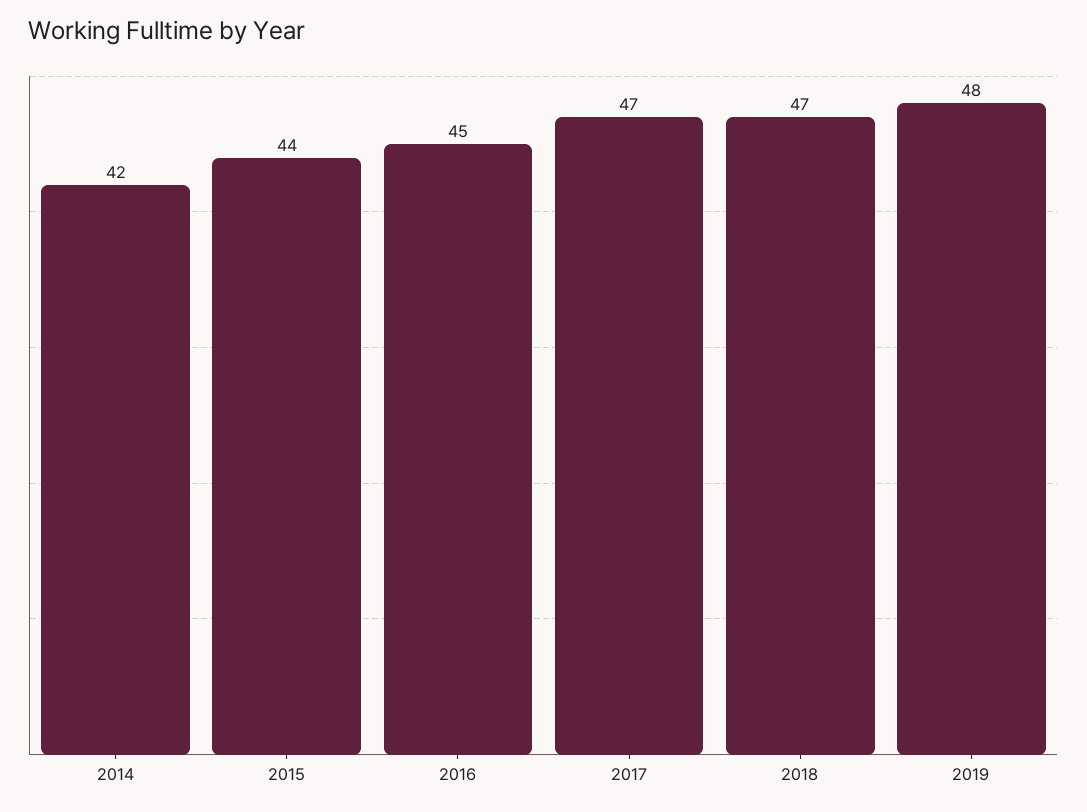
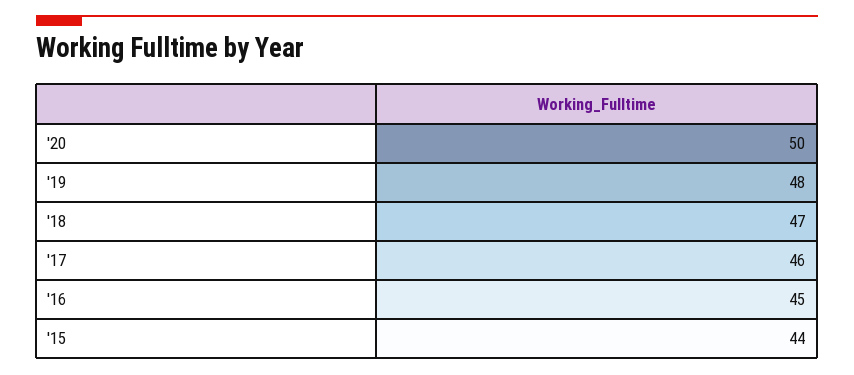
2014: 42 -> none
2017: 47 -> 46
'20: none -> 50

